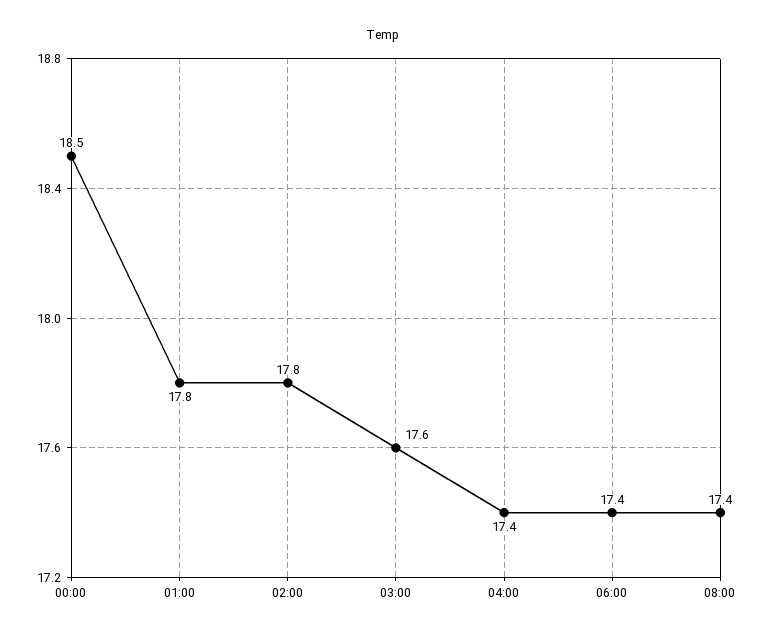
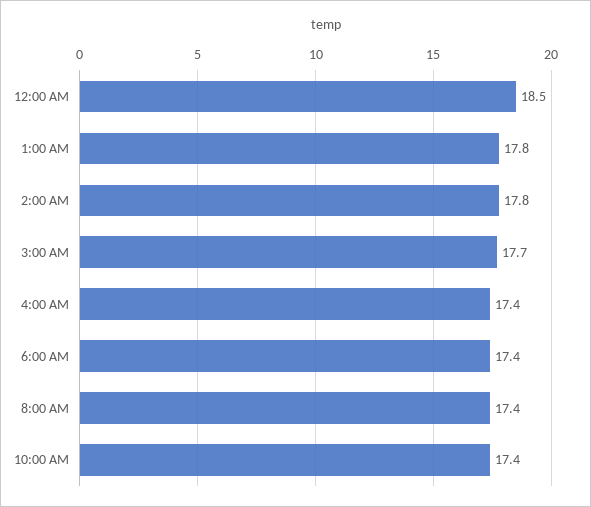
03:00: 17.6 -> 17.7
10:00 AM: none -> 17.4

